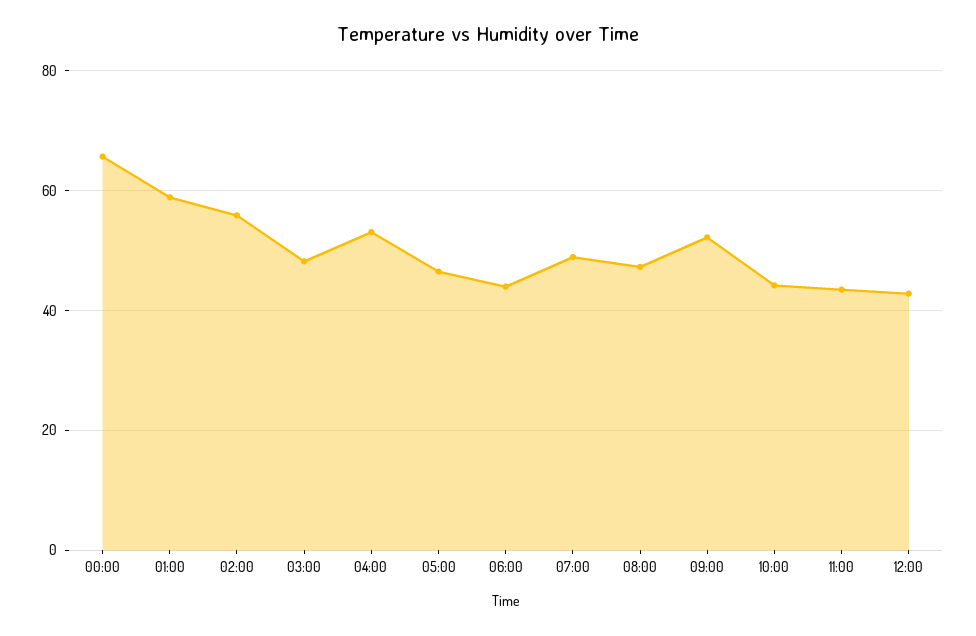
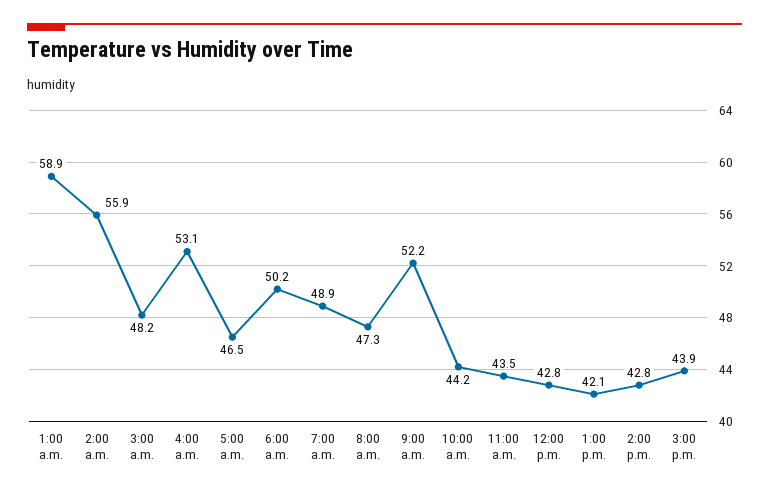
00:00: 66 -> none
06:00: 44 -> 50.2
1:00 p.m.: none -> 42.1
2:00 p.m.: none -> 42.8
3:00 p.m.: none -> 43.9

